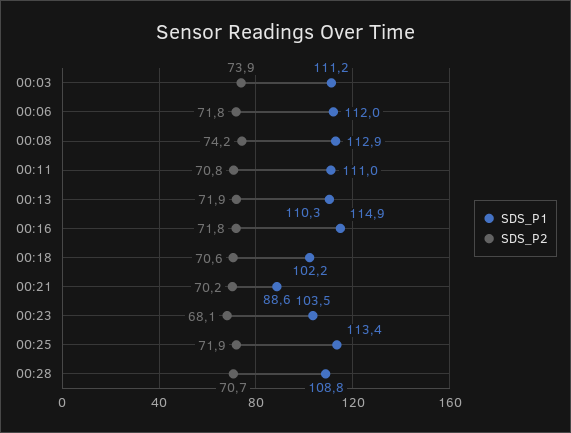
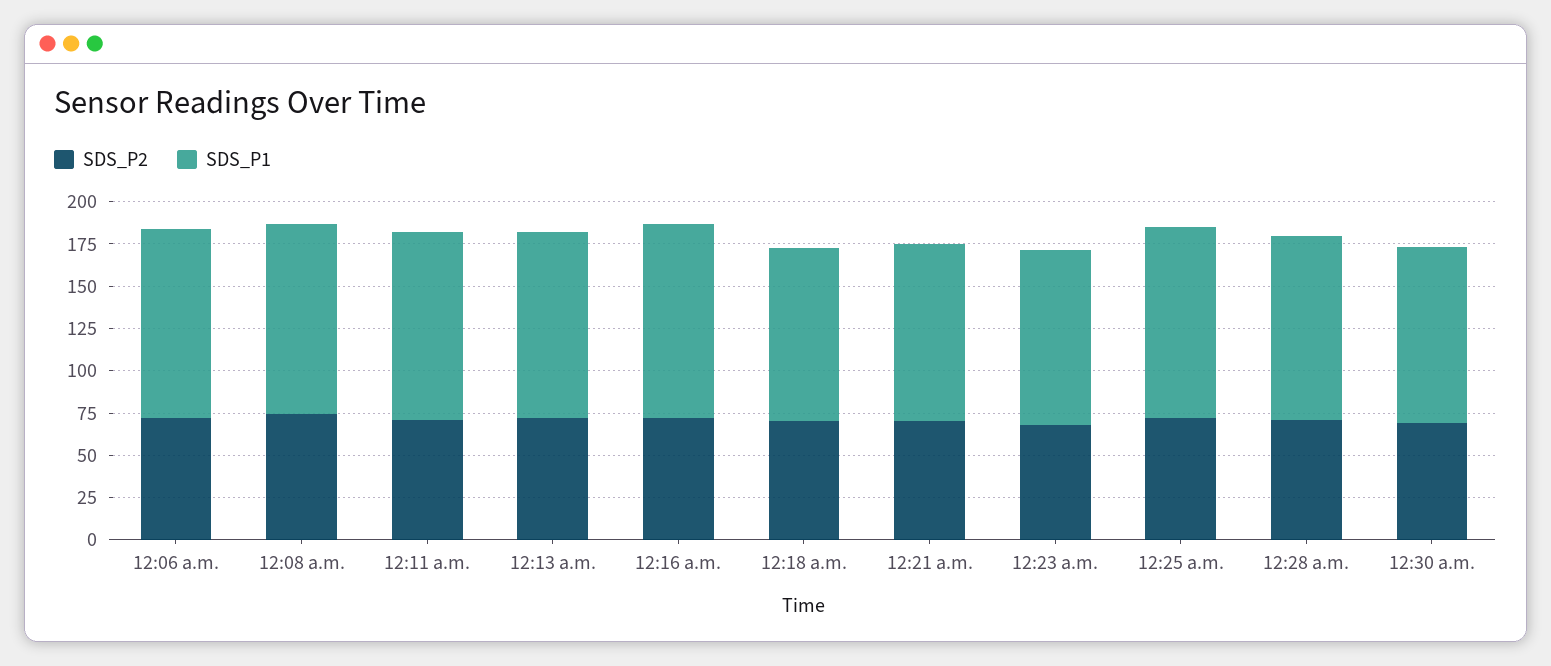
SDS_P1, 00:03: 111.2 -> none
SDS_P2, 00:03: 73.9 -> none
SDS_P1, 00:21: 88.6 -> 105
SDS_P2, 12:30 a.m.: none -> 70
SDS_P1, 12:30 a.m.: none -> 105

